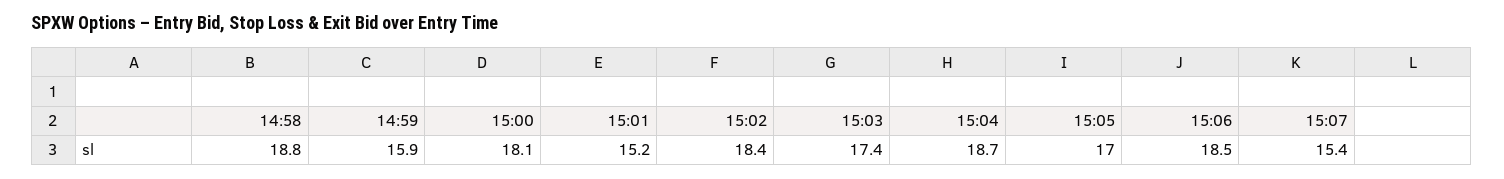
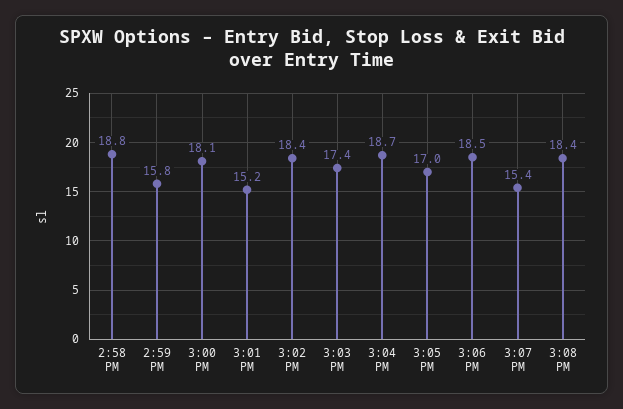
14:59: 15.9 -> 15.8
3:08 PM: none -> 18.4

